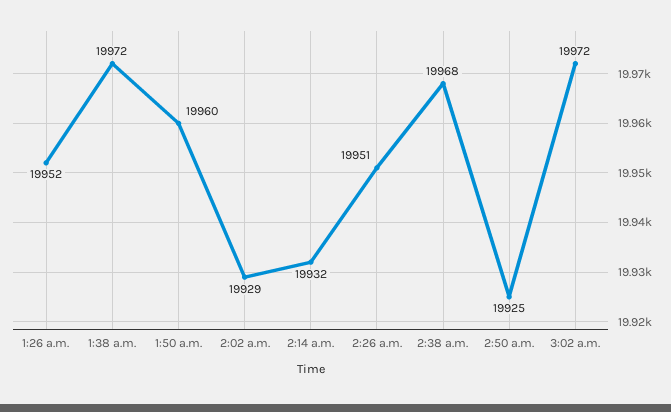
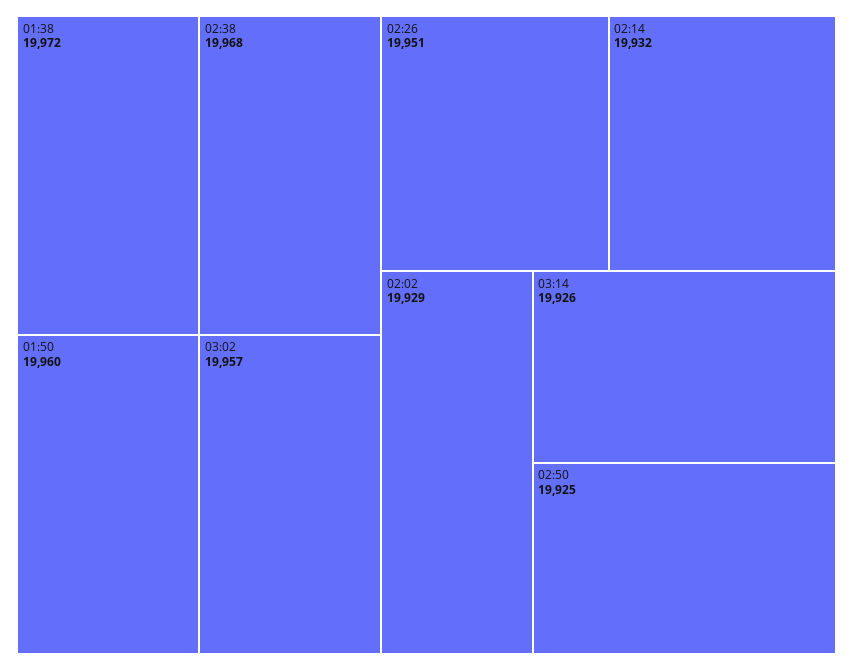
1:26 a.m.: 19952 -> none
3:02 a.m.: 19972 -> 19957
03:14: none -> 19926

